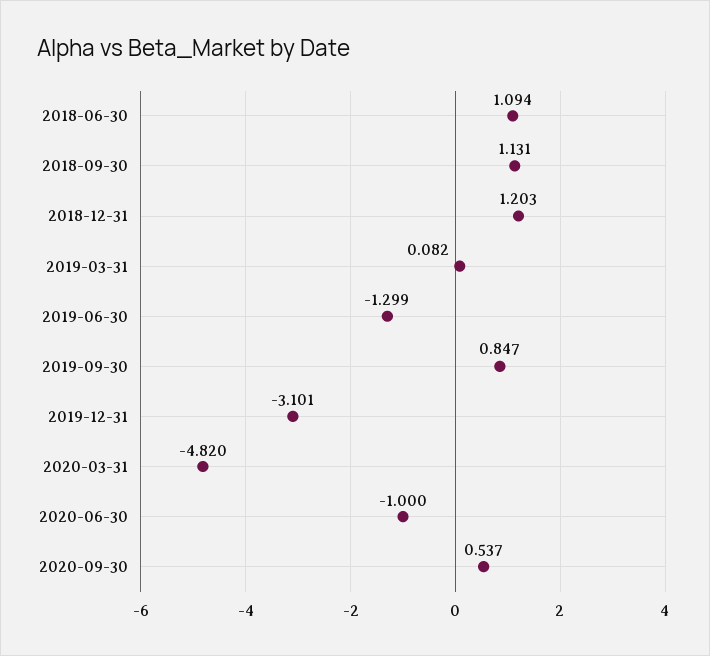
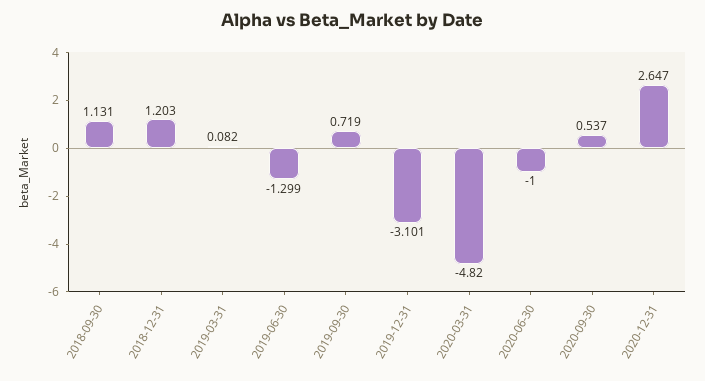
2018-06-30: 1.094 -> none
2019-09-30: 0.847 -> 0.719
2020-12-31: none -> 2.647

